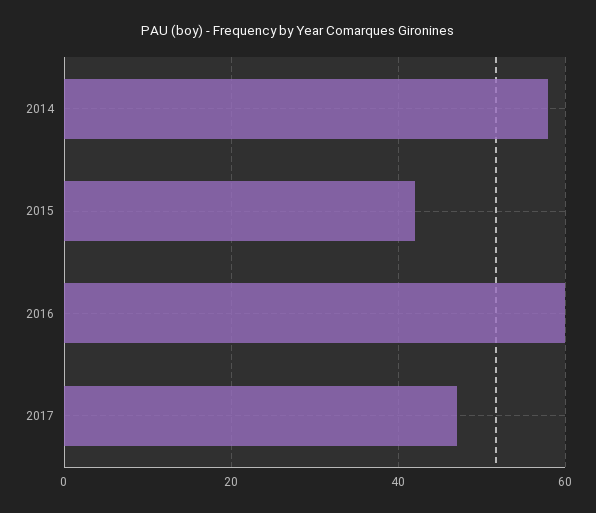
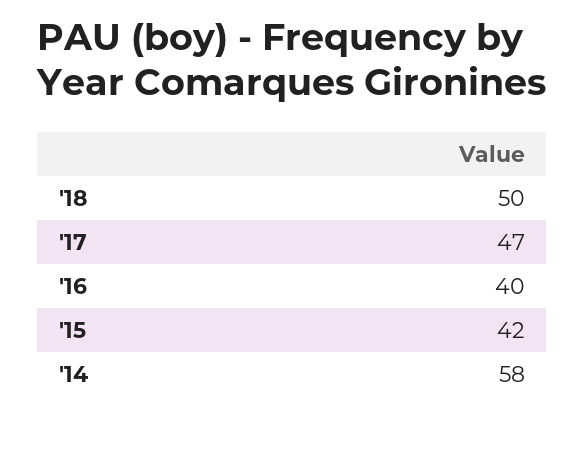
2016: 60 -> 40
'18: none -> 50

